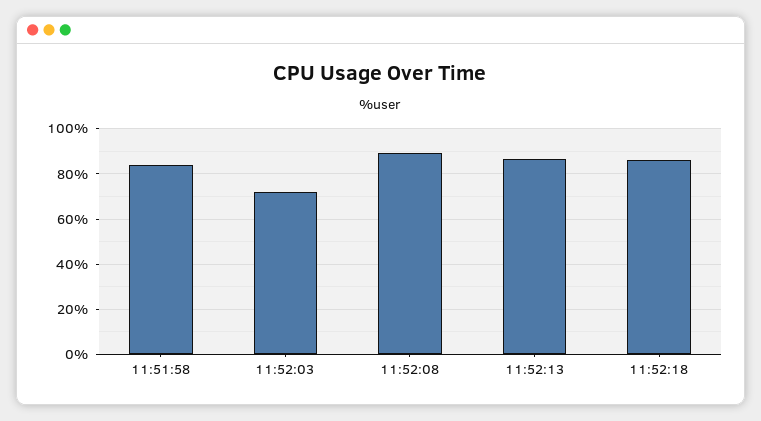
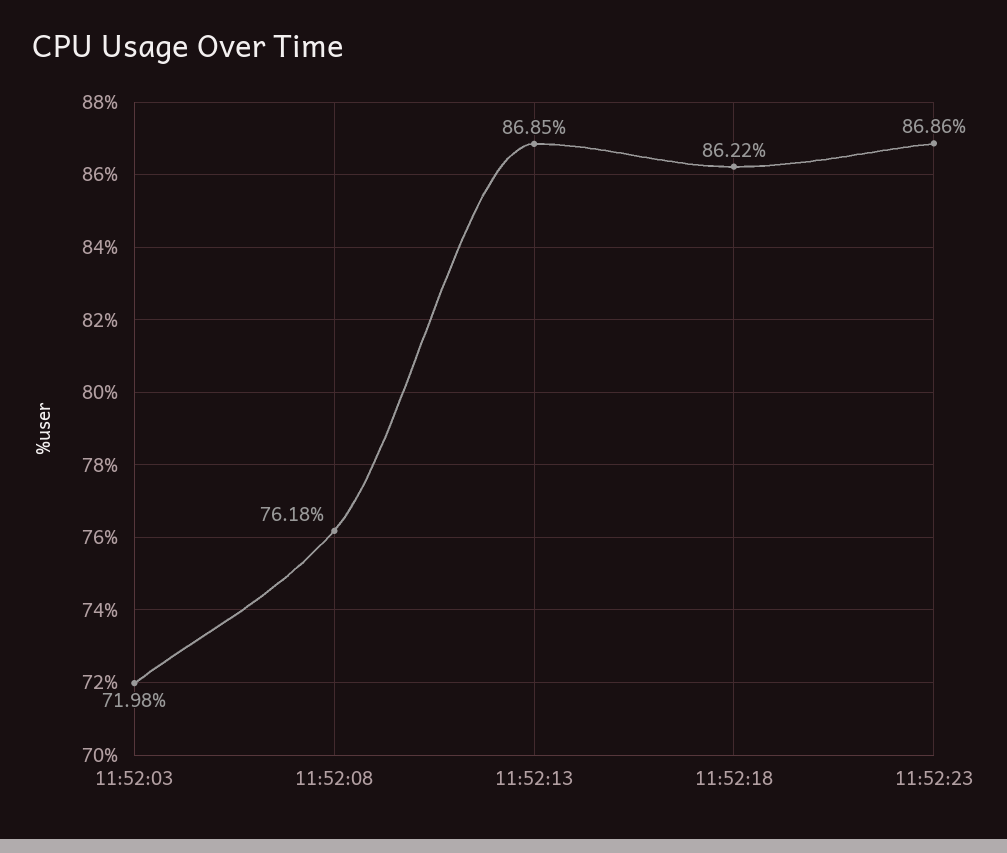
11:51:58: 85 -> none
11:52:08: 90 -> 76.18
11:52:23: none -> 86.86

